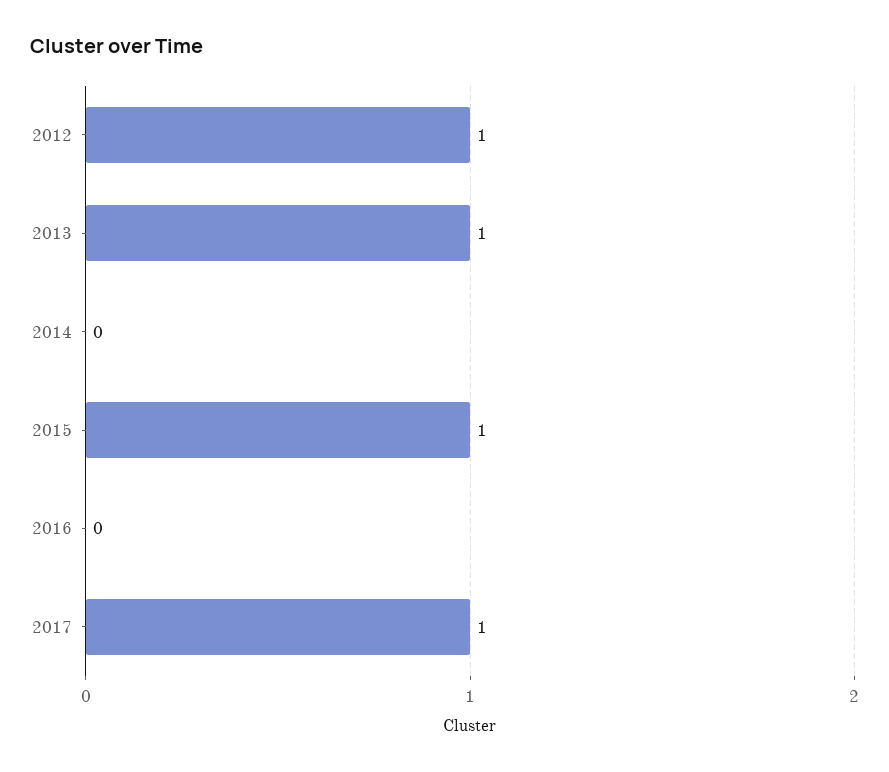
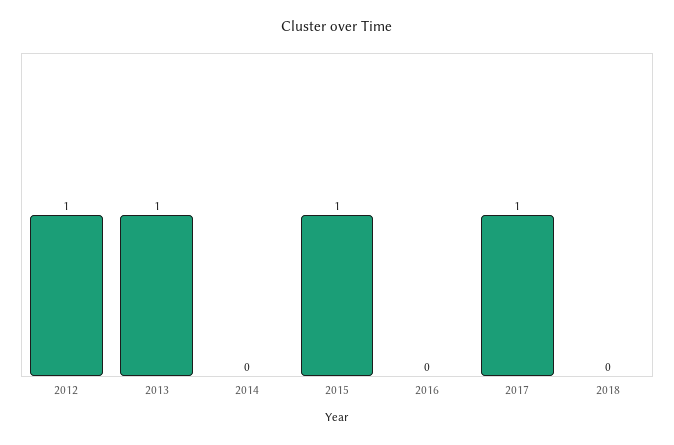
2018: none -> 0

